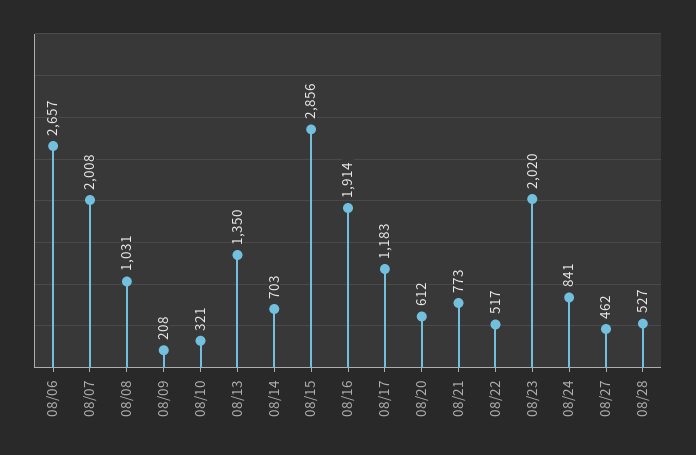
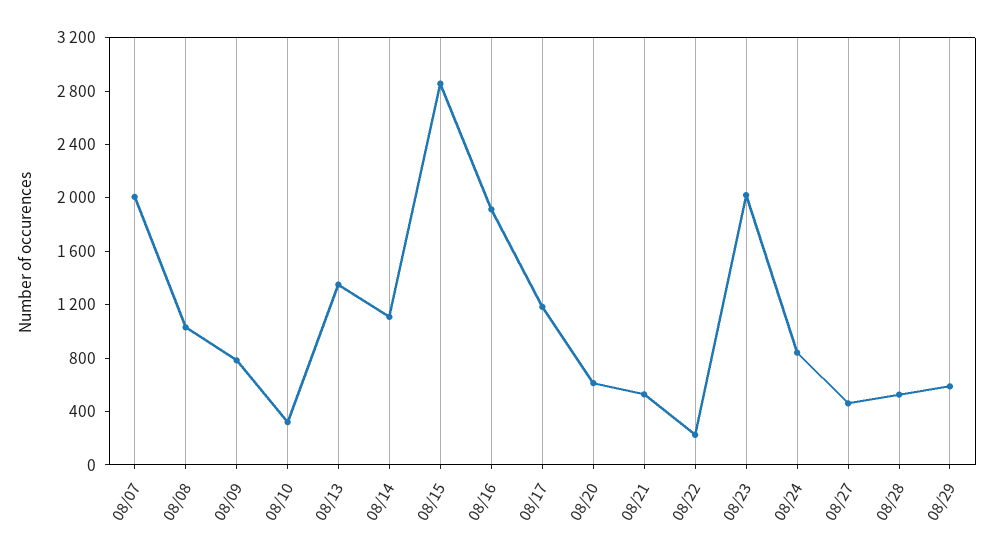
08/06: 2657 -> none
08/09: 208 -> 800
08/14: 703 -> 1100
08/21: 773 -> 500
08/22: 517 -> 200
08/29: none -> 600

